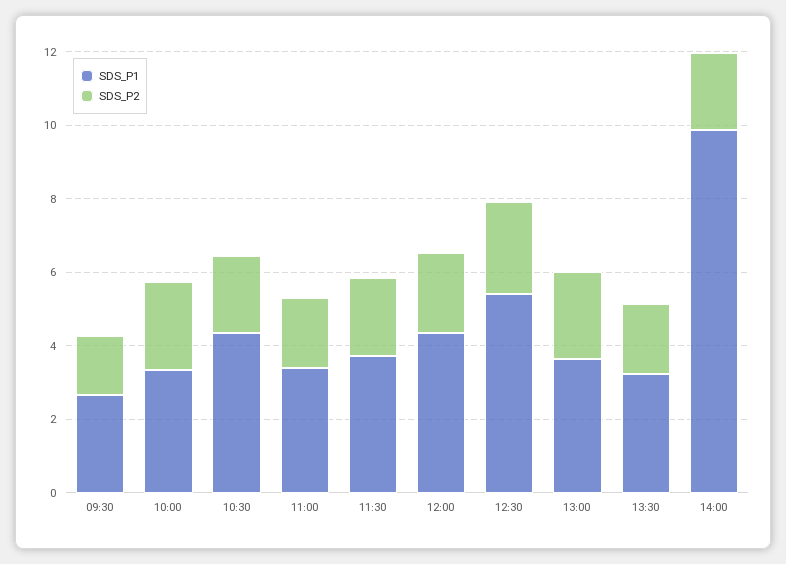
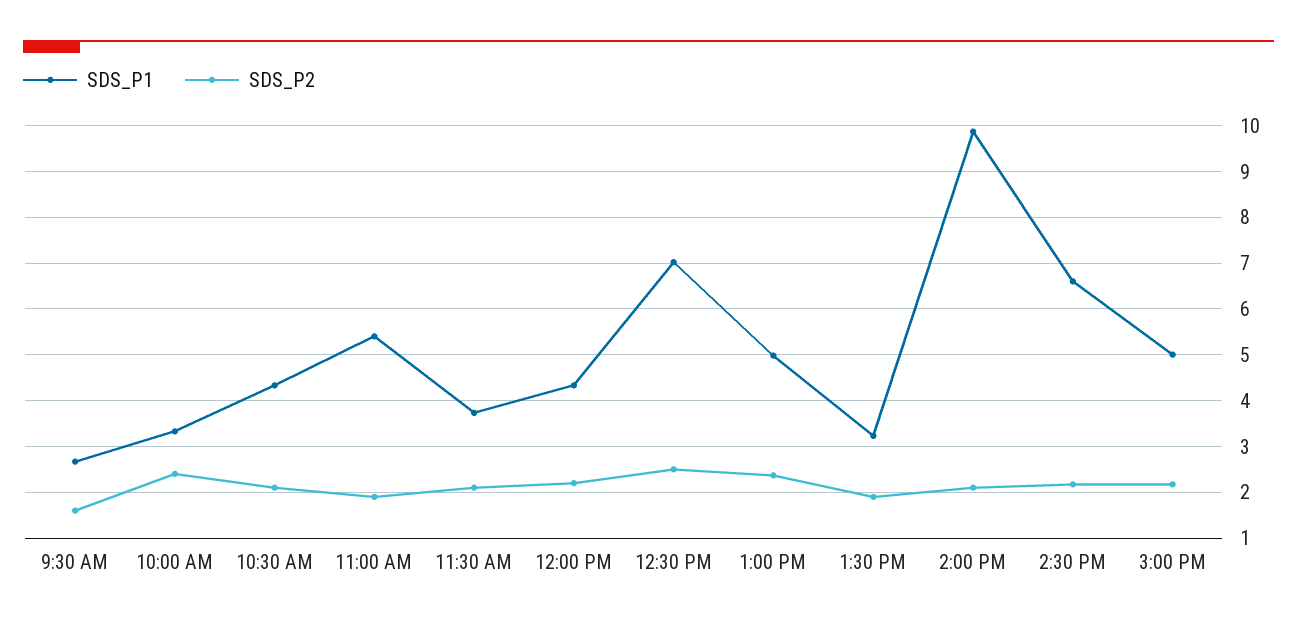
SDS_P1, 11:00: 3.5 -> 5.4
SDS_P1, 12:30: 5.5 -> 7
SDS_P1, 13:00: 3.5 -> 5
SDS_P1, 2:30 PM: none -> 6.6
SDS_P2, 2:30 PM: none -> 2.2
SDS_P1, 3:00 PM: none -> 5
SDS_P2, 3:00 PM: none -> 2.2

